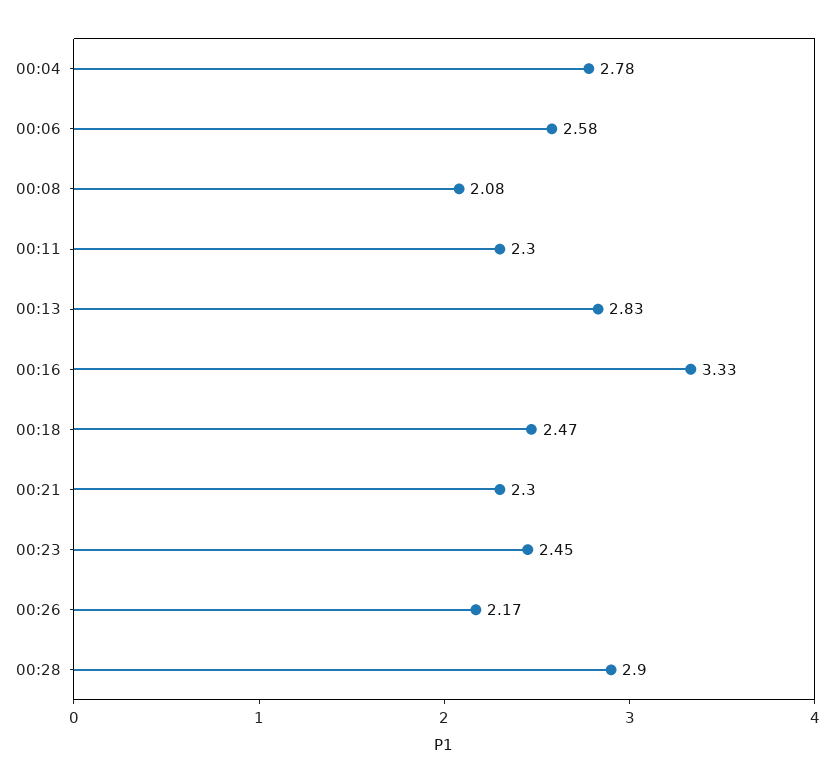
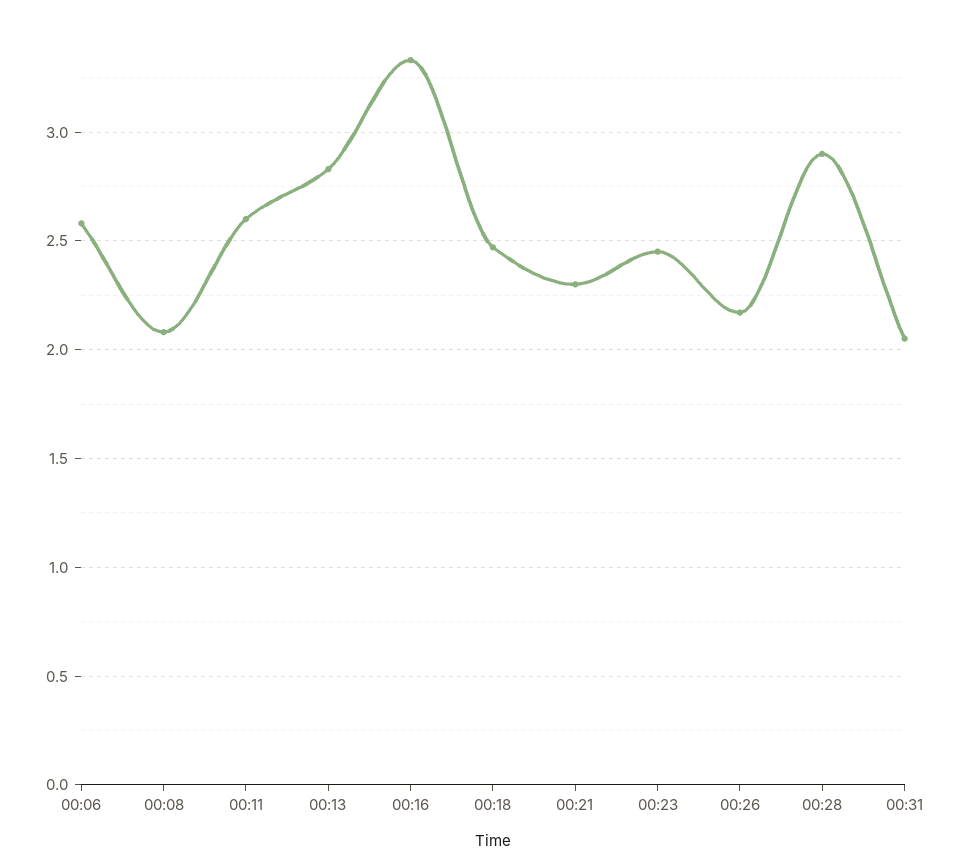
00:04: 2.78 -> none
00:11: 2.3 -> 2.6
00:31: none -> 2.05

